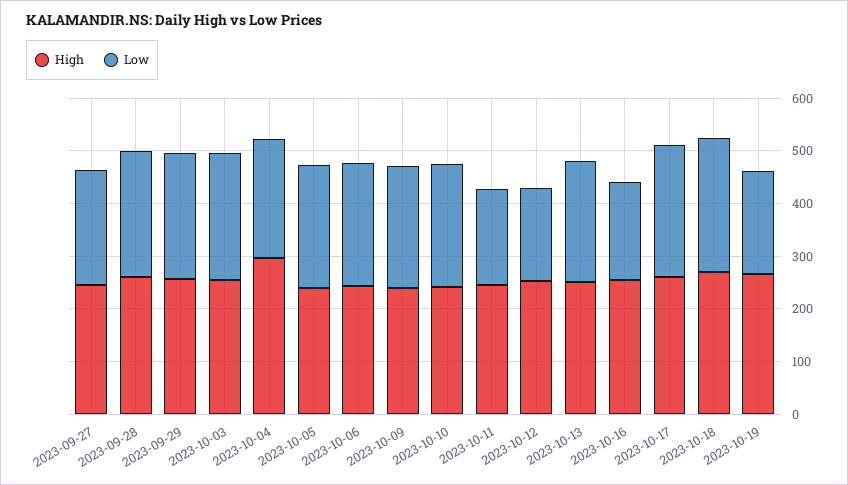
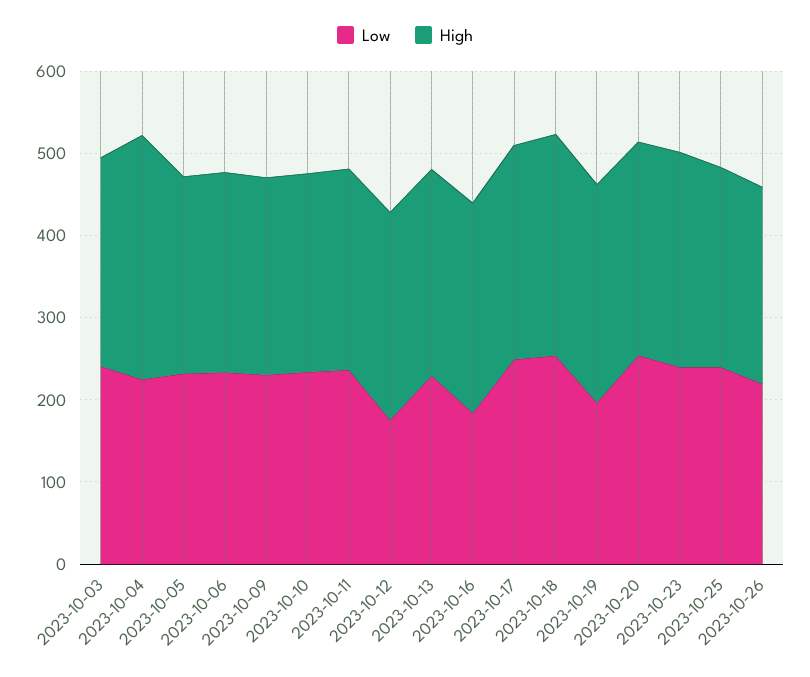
High, 2023-09-27: 240 -> none
Low, 2023-09-27: 220 -> none
High, 2023-09-28: 260 -> none
Low, 2023-09-28: 240 -> none
High, 2023-09-29: 260 -> none
Low, 2023-09-29: 240 -> none
Low, 2023-10-11: 180 -> 240
Low, 2023-10-20: none -> 260
High, 2023-10-20: none -> 260
Low, 2023-10-23: none -> 240
High, 2023-10-23: none -> 260
Low, 2023-10-25: none -> 240
High, 2023-10-25: none -> 240
Low, 2023-10-26: none -> 220
High, 2023-10-26: none -> 240

